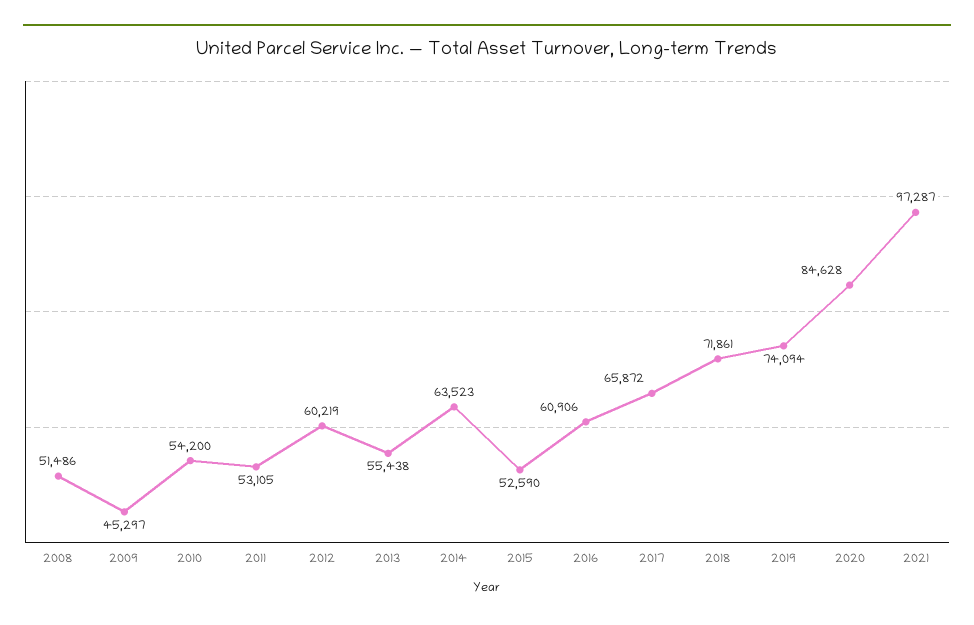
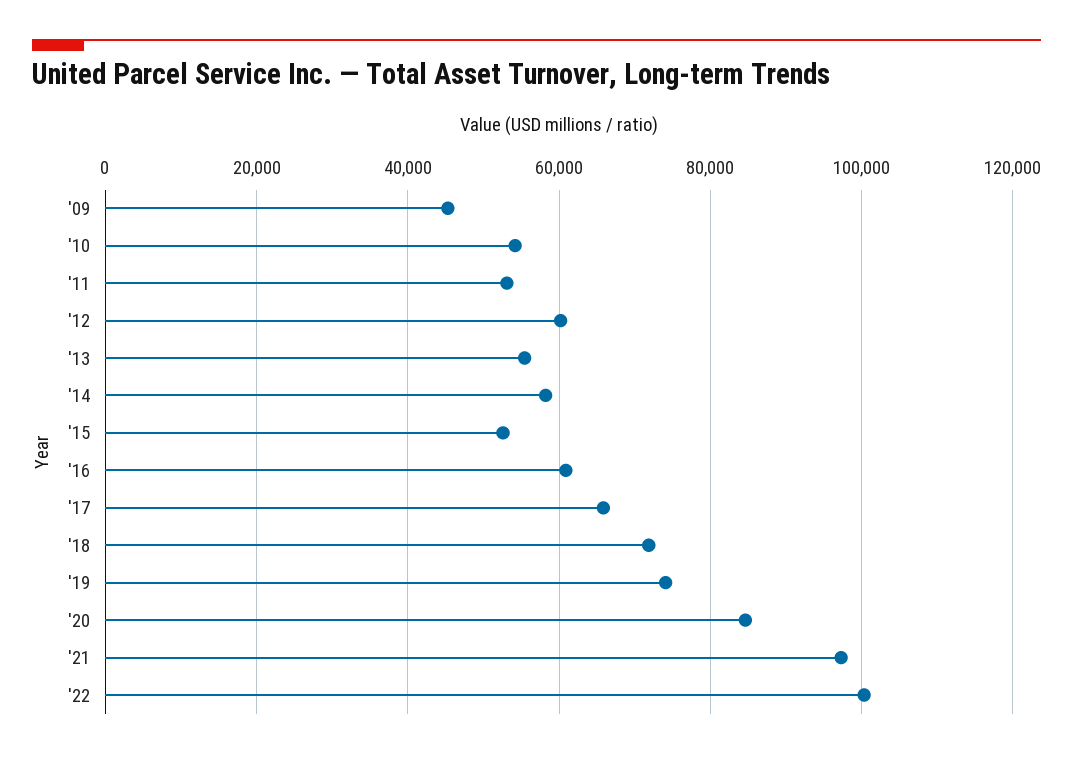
2008: 51486 -> none
2014: 63523 -> 58000
'22: none -> 100000

